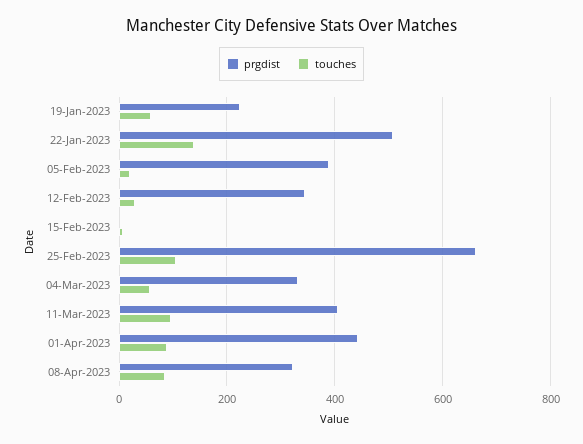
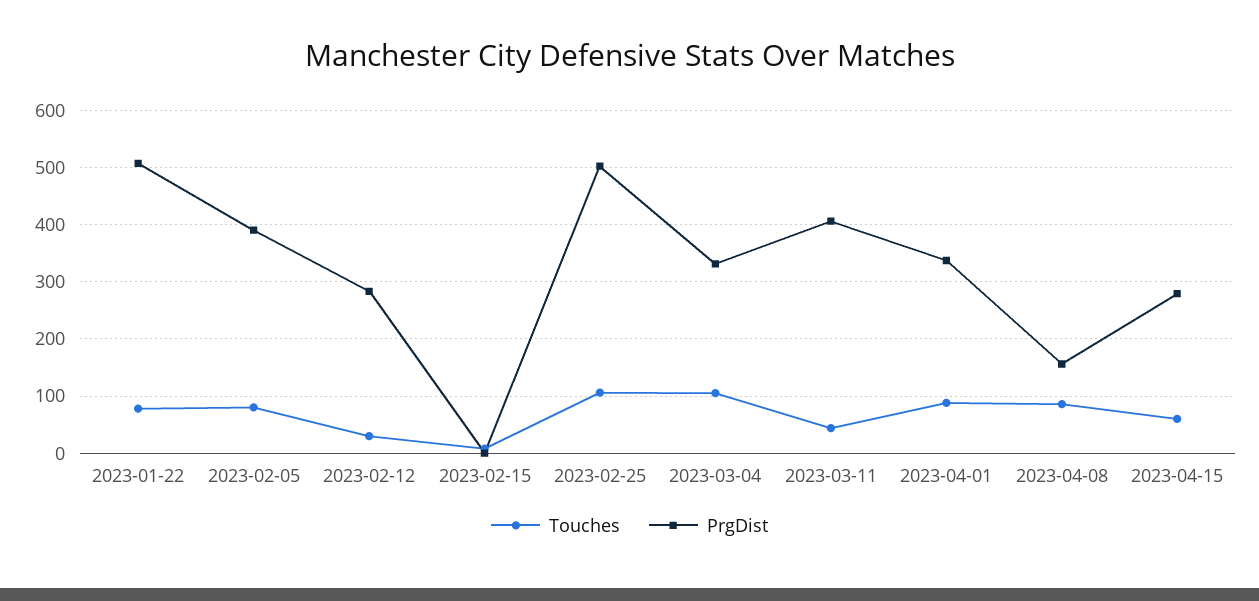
prgdist, 19-Jan-2023: 220 -> none
touches, 19-Jan-2023: 60 -> none
touches, 22-Jan-2023: 140 -> 80
touches, 05-Feb-2023: 20 -> 80
prgdist, 12-Feb-2023: 340 -> 280
prgdist, 25-Feb-2023: 660 -> 500
touches, 04-Mar-2023: 60 -> 100
touches, 11-Mar-2023: 100 -> 40
prgdist, 01-Apr-2023: 440 -> 340
prgdist, 08-Apr-2023: 320 -> 160
touches, 2023-04-15: none -> 60
prgdist, 2023-04-15: none -> 280

